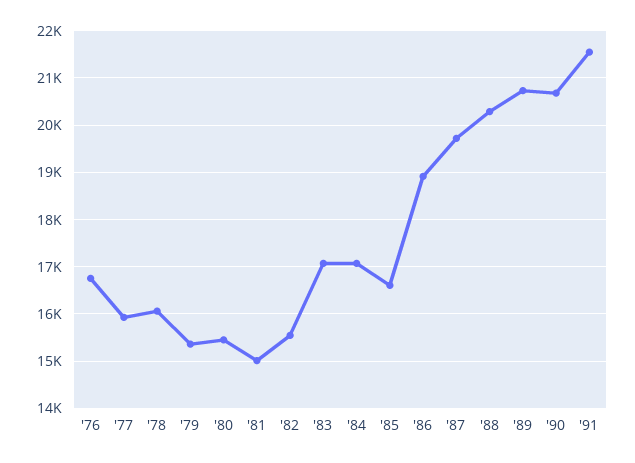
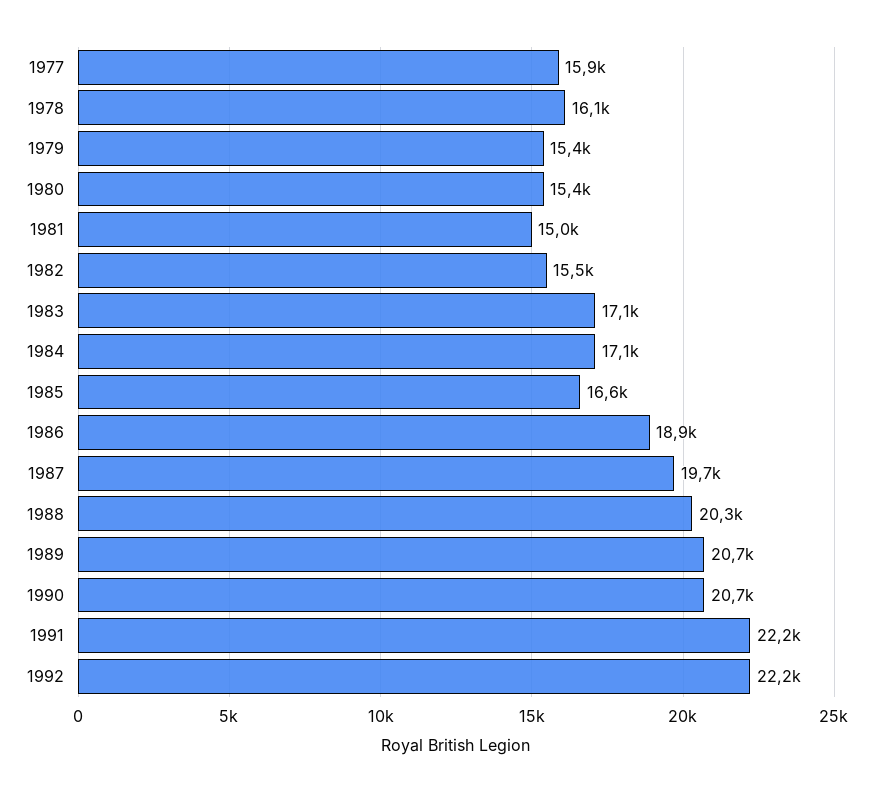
'76: 16800 -> none
'91: 21600 -> 22200
1992: none -> 22200

